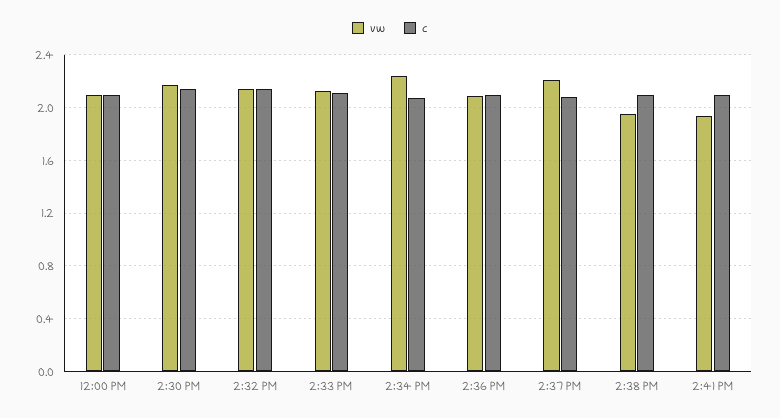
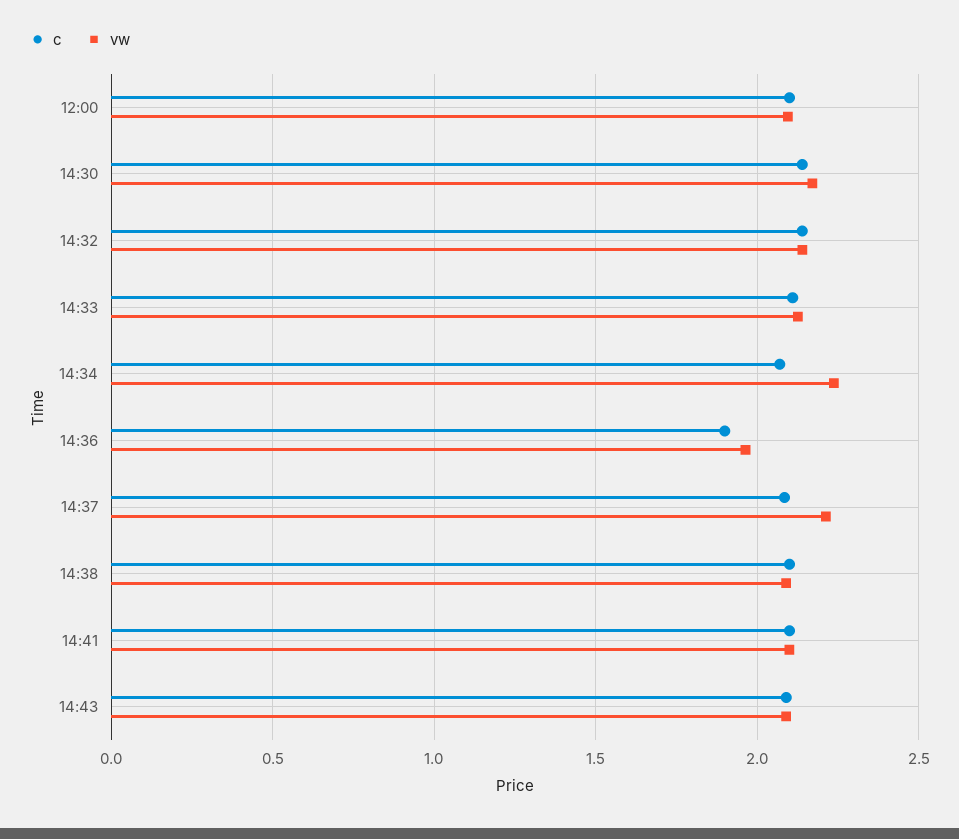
vw, 2:36 PM: 2.1 -> 1.95
c, 2:36 PM: 2.1 -> 1.9
vw, 2:38 PM: 1.95 -> 2.1
vw, 2:41 PM: 1.95 -> 2.1
c, 14:43: none -> 2.1
vw, 14:43: none -> 2.1

